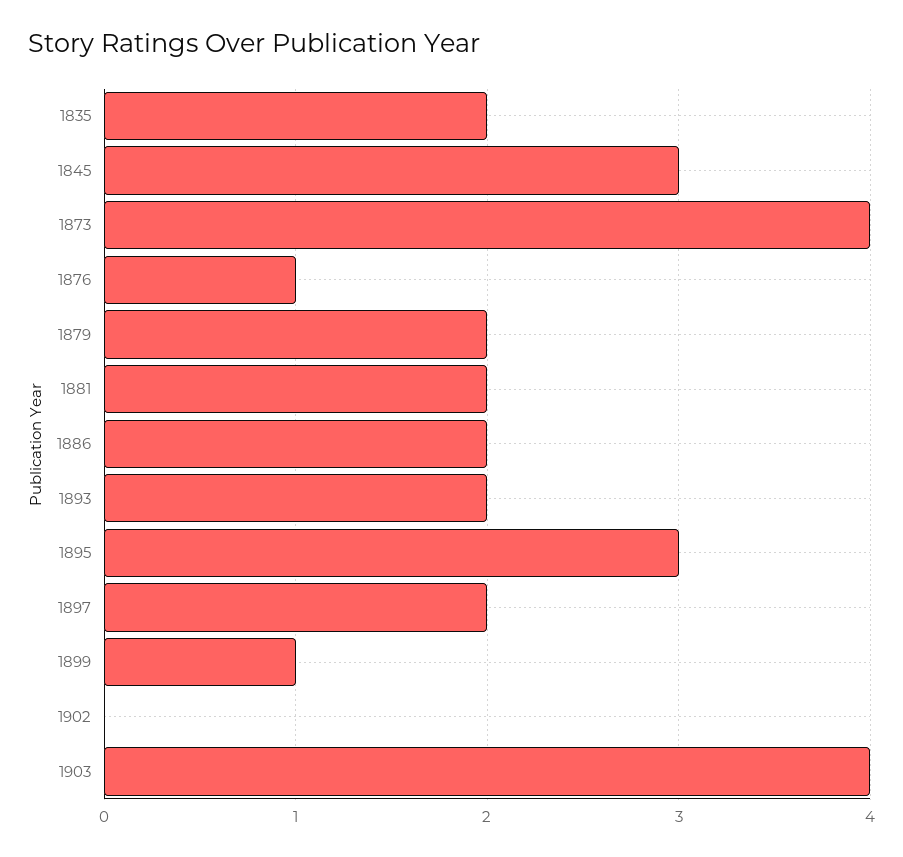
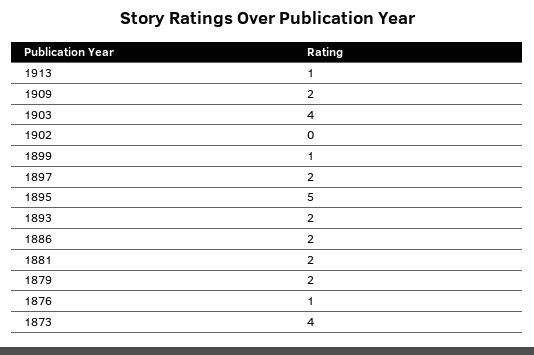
1835: 2 -> none
1845: 3 -> none
1895: 3 -> 5
1913: none -> 1
1909: none -> 2

